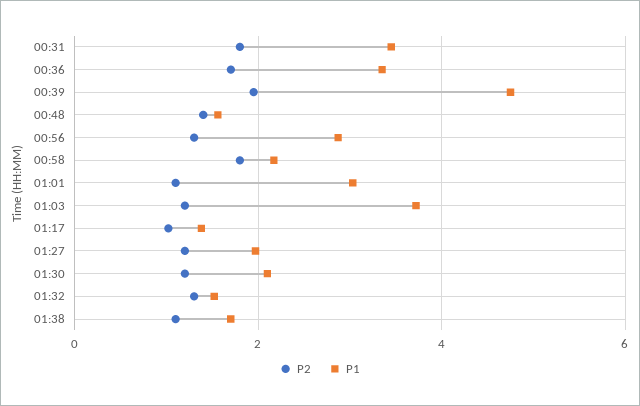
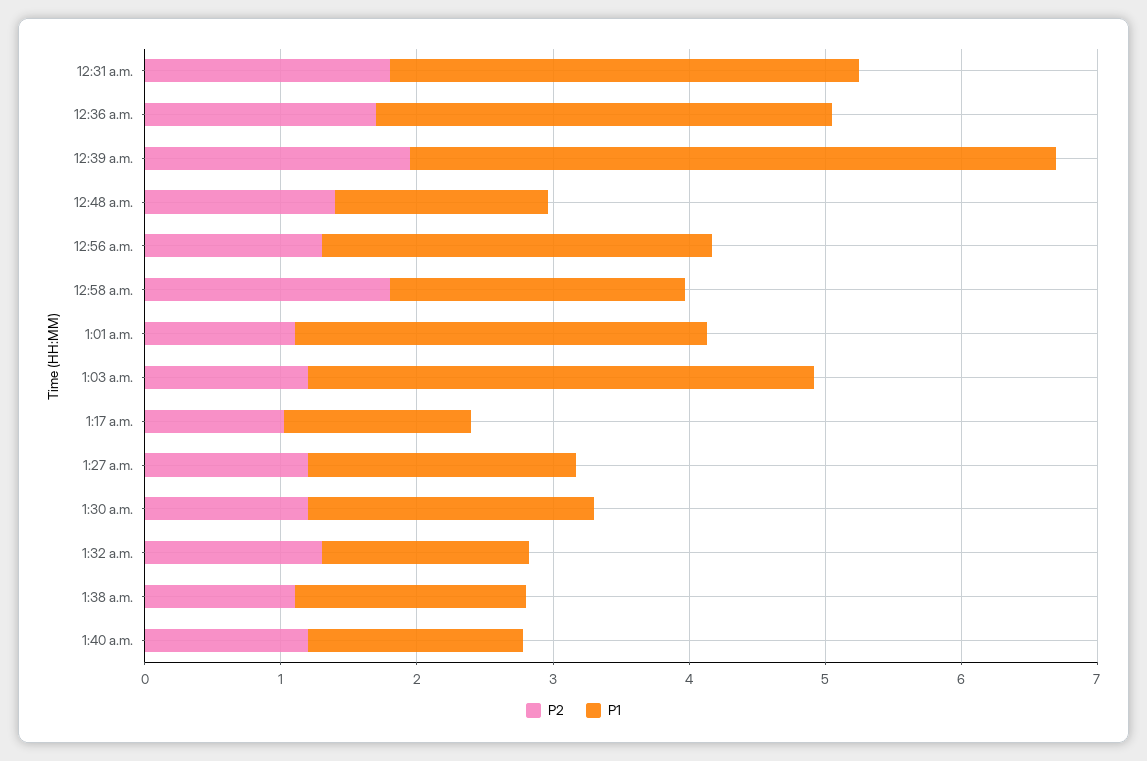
P2, 1:40 a.m.: none -> 1.2
P1, 1:40 a.m.: none -> 1.6

